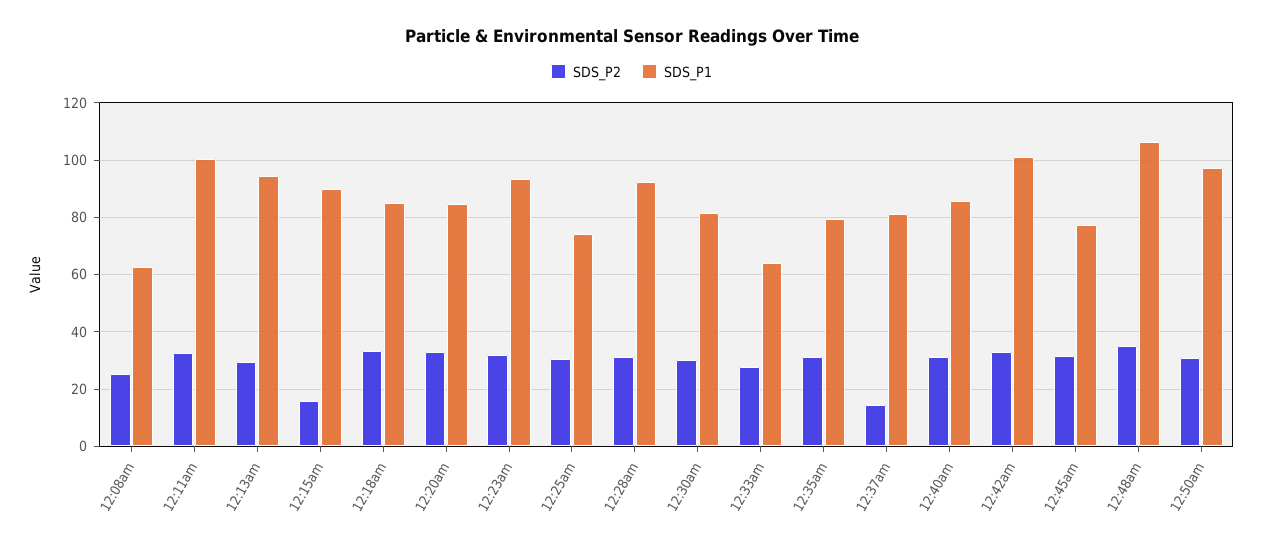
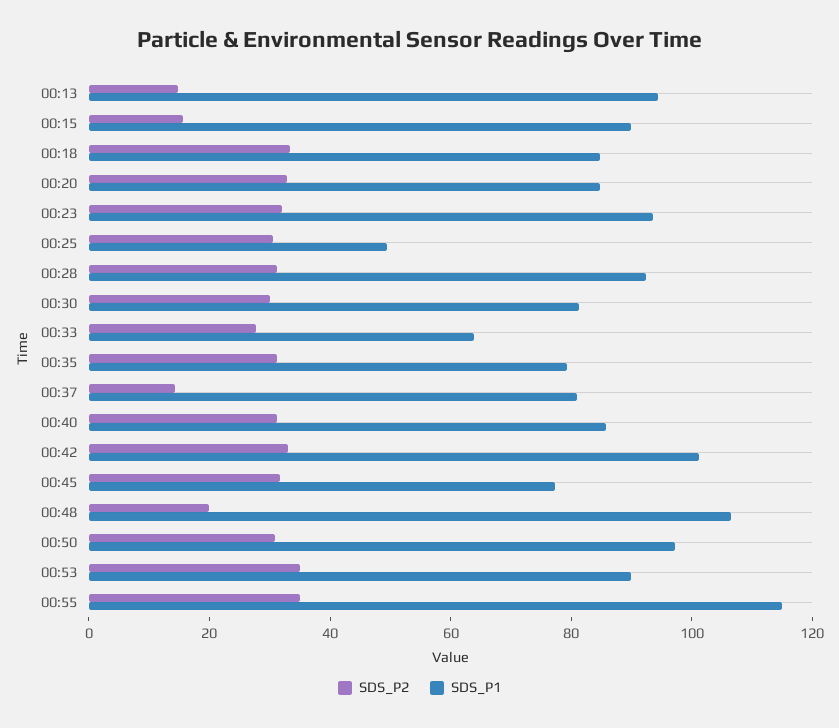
SDS_P2, 12:08am: 25 -> none
SDS_P1, 12:08am: 62.5 -> none
SDS_P2, 12:11am: 32.5 -> none
SDS_P1, 12:11am: 100 -> none
SDS_P2, 12:13am: 30 -> 15
SDS_P1, 12:25am: 75 -> 50
SDS_P2, 12:48am: 35 -> 20
SDS_P2, 00:53: none -> 35
SDS_P1, 00:53: none -> 90
SDS_P2, 00:55: none -> 35
SDS_P1, 00:55: none -> 115

